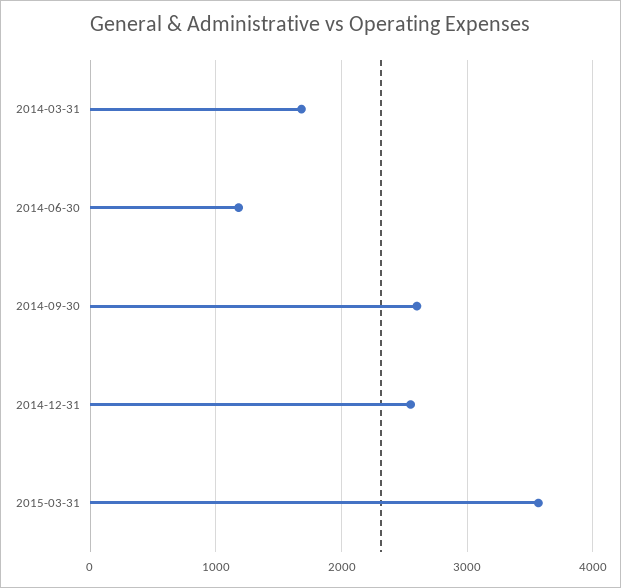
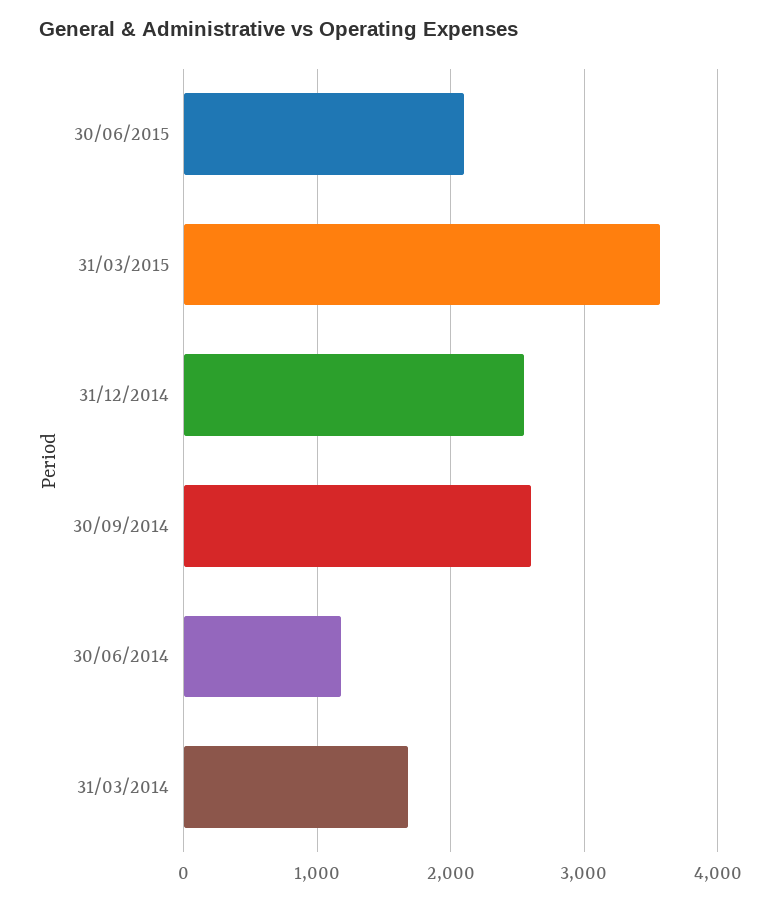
30/06/2015: none -> 2100

